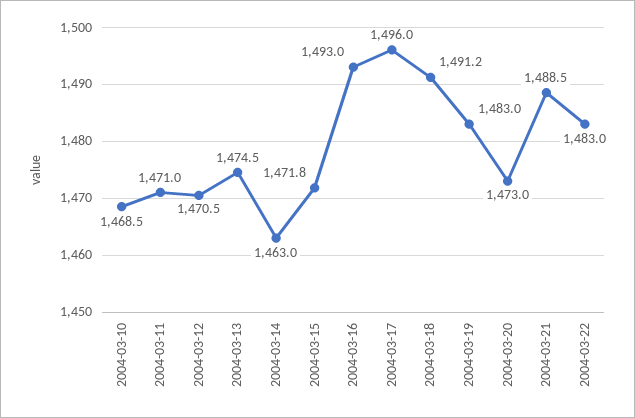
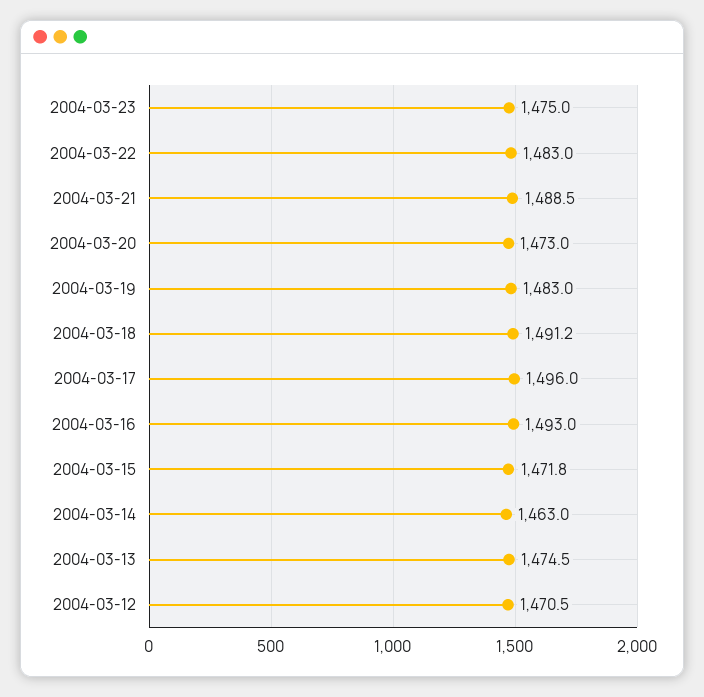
2004-03-10: 1468.5 -> none
2004-03-11: 1471 -> none
2004-03-23: none -> 1475

